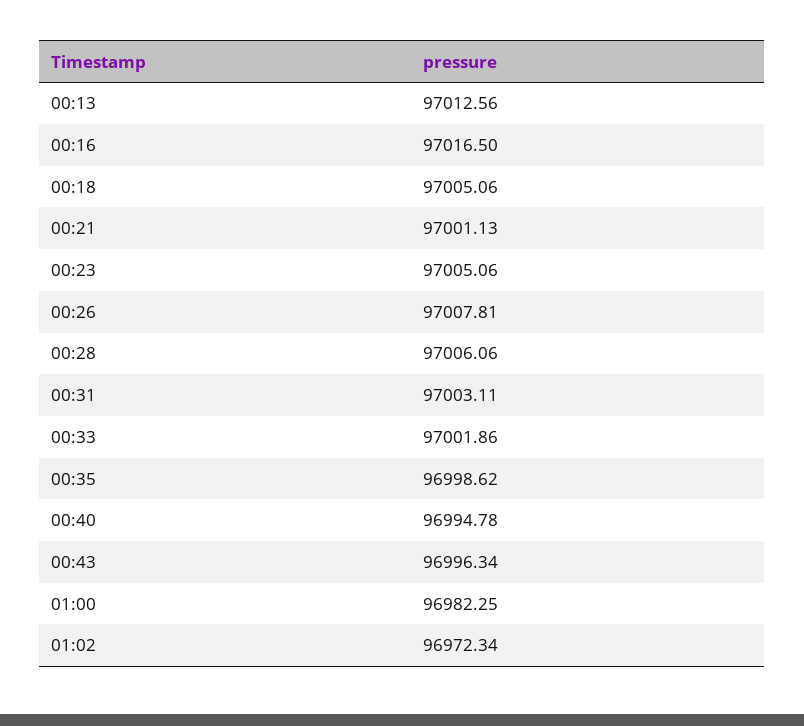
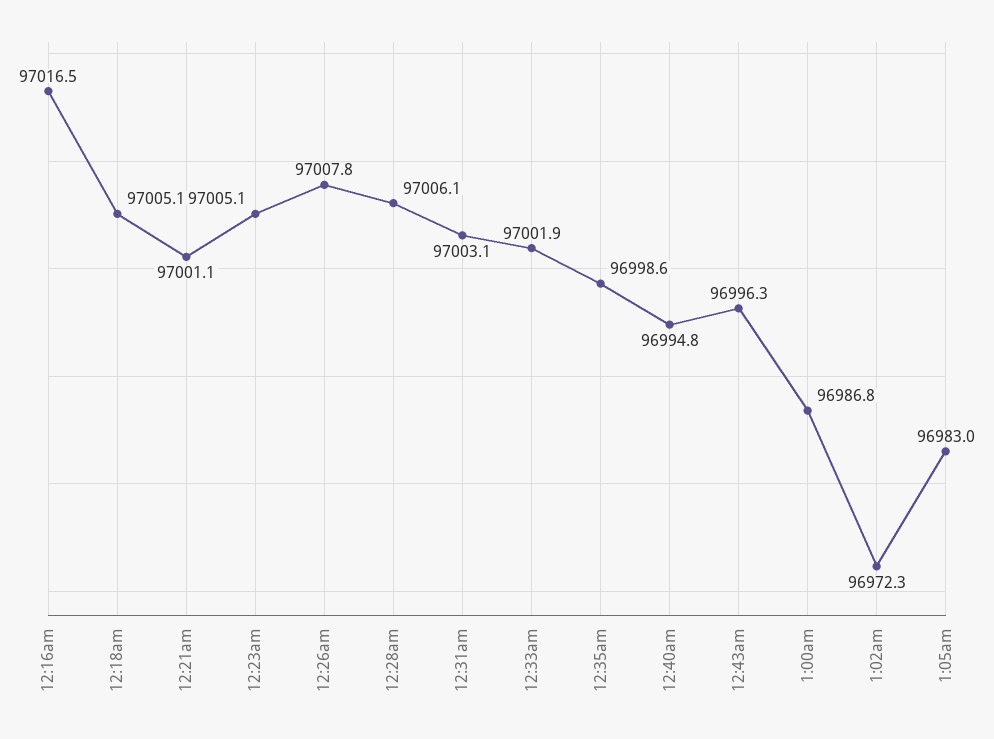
00:13: 97012.56 -> none
01:00: 96982.25 -> 96986.8
1:05am: none -> 96983

